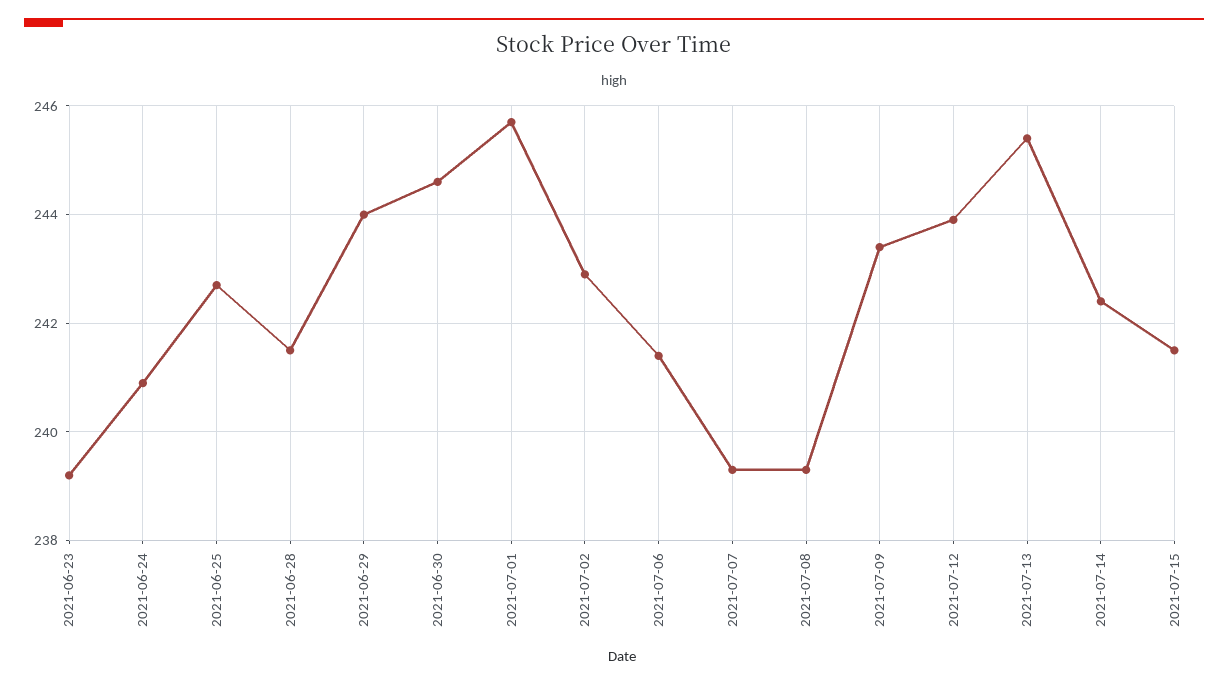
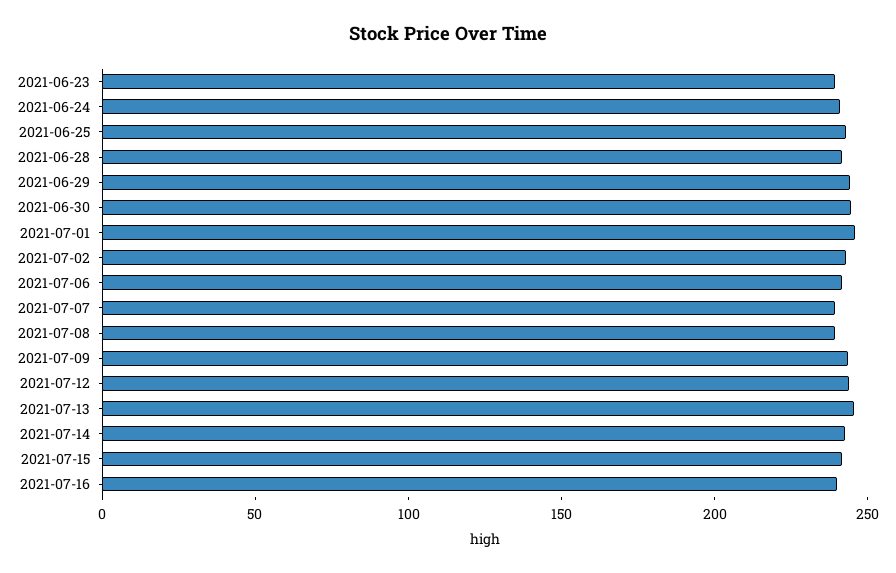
2021-07-16: none -> 240

